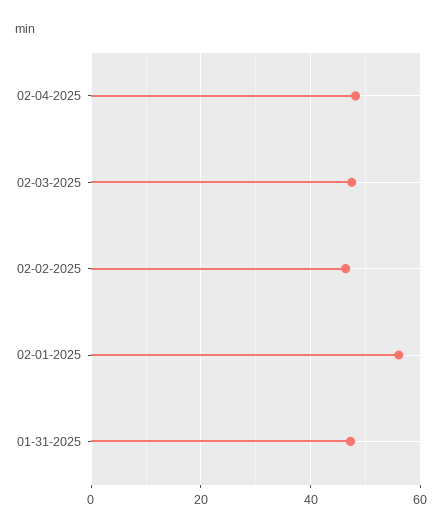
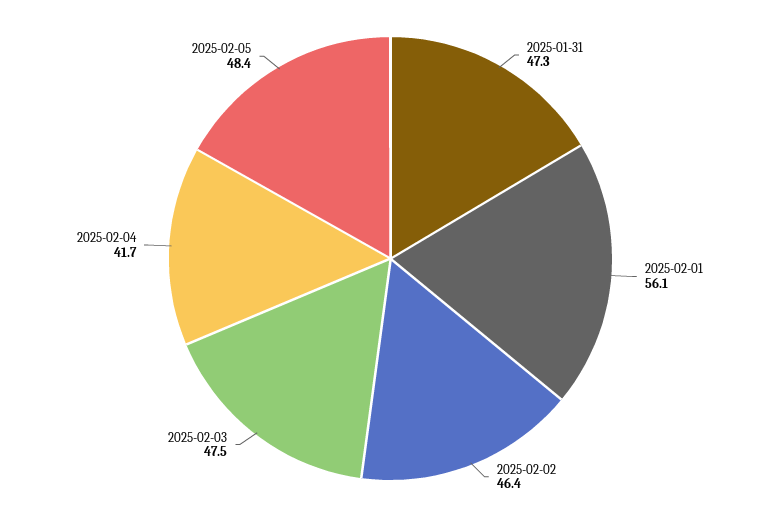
02-04-2025: 48 -> 41.7
2025-02-05: none -> 48.4

